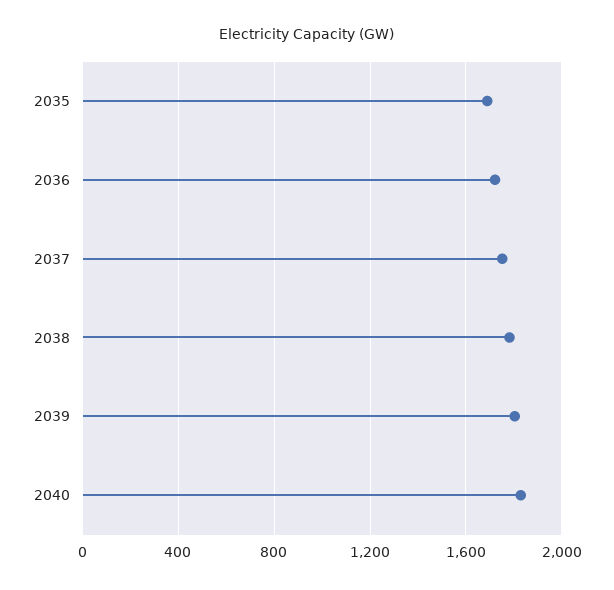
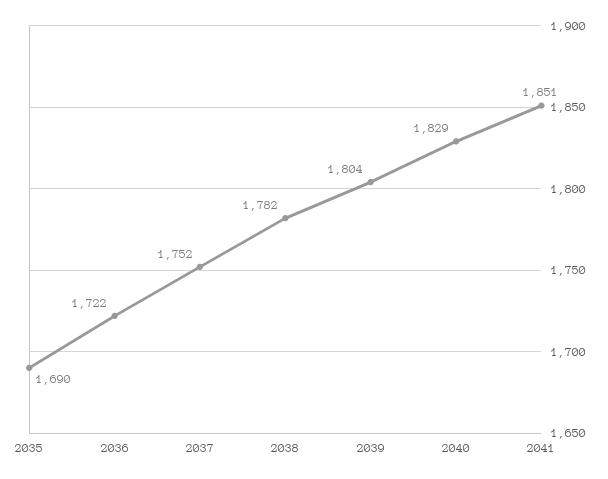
2041: none -> 1851

